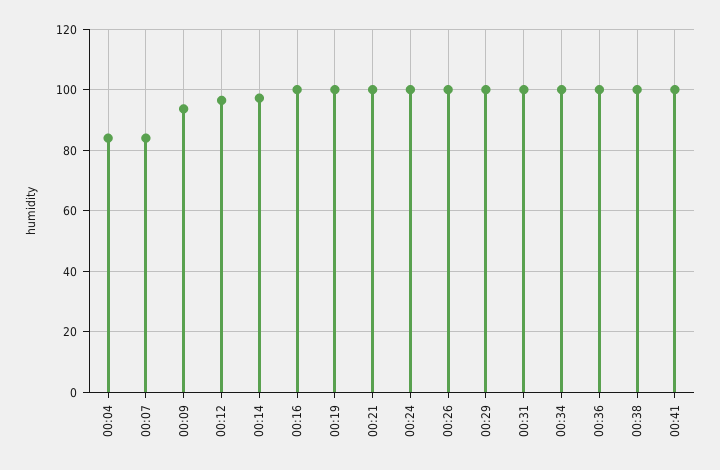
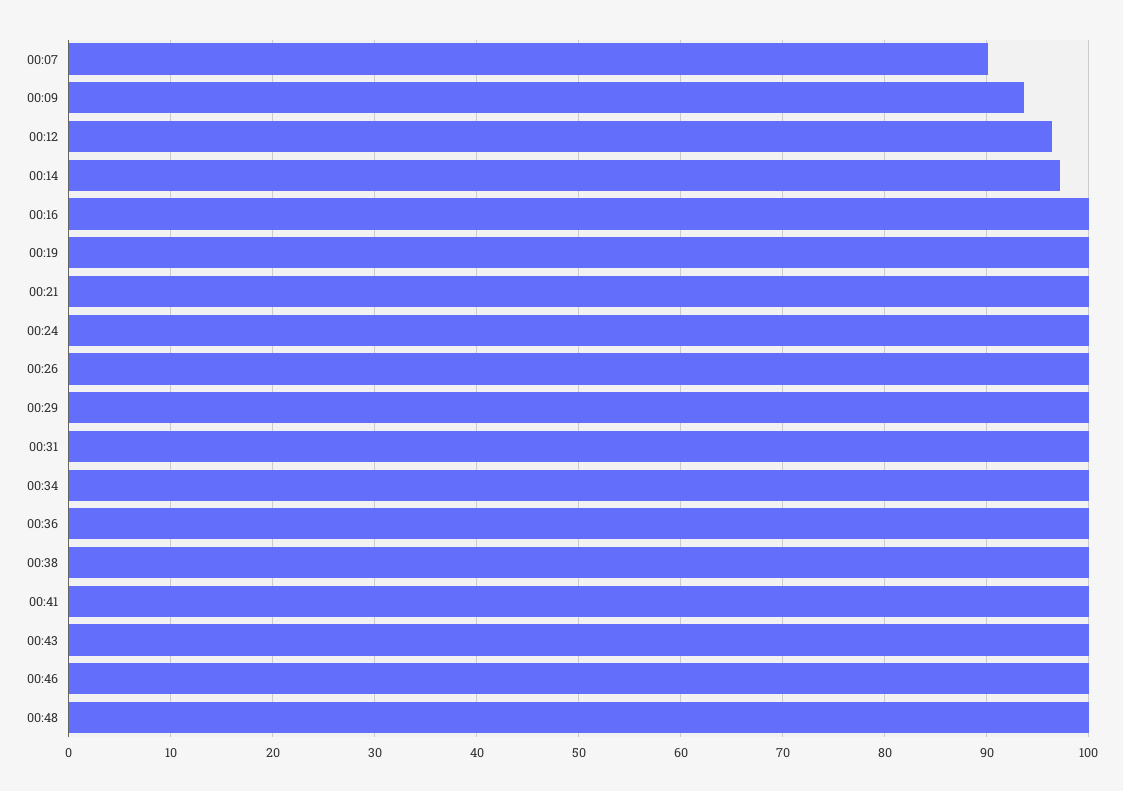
00:04: 84 -> none
00:07: 84 -> 90
00:43: none -> 100
00:46: none -> 100
00:48: none -> 100

